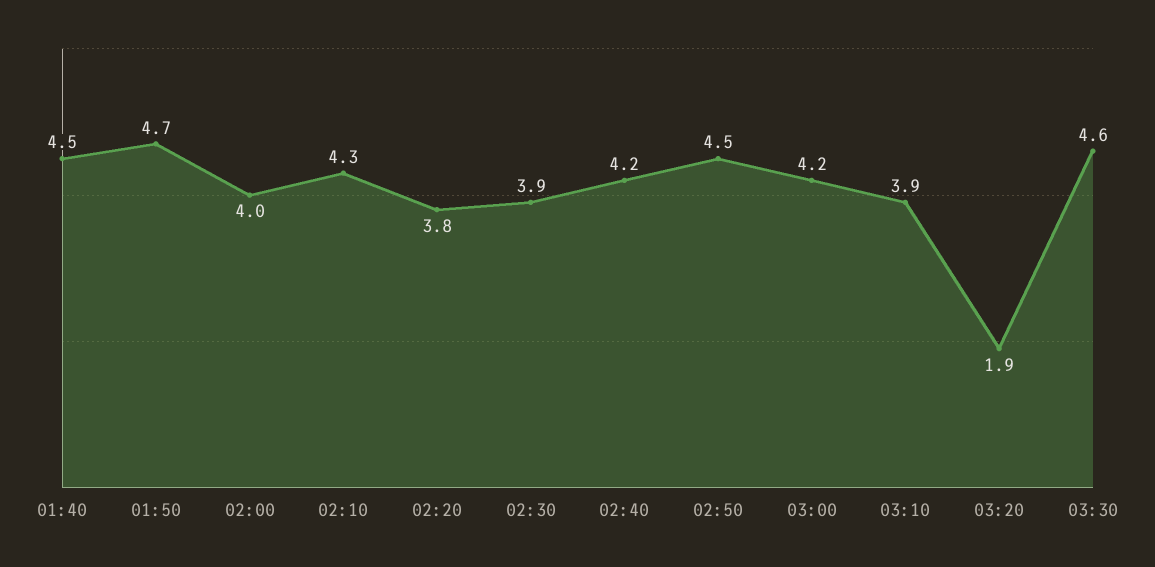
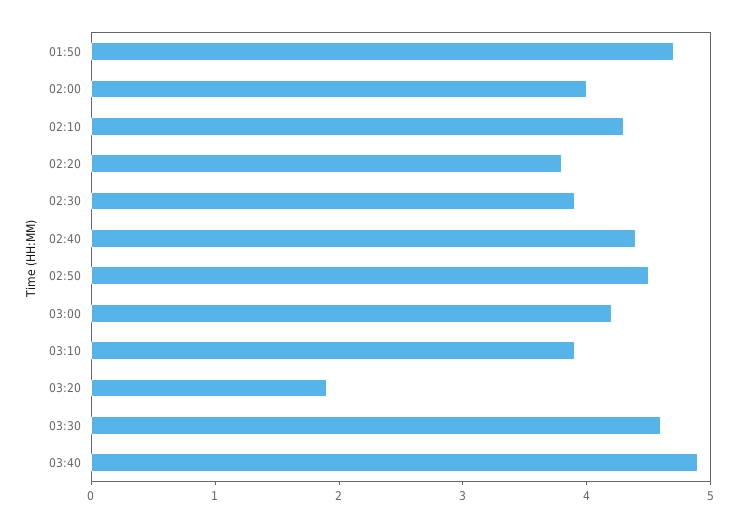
01:40: 4.5 -> none
02:40: 4.2 -> 4.4
03:40: none -> 4.9

